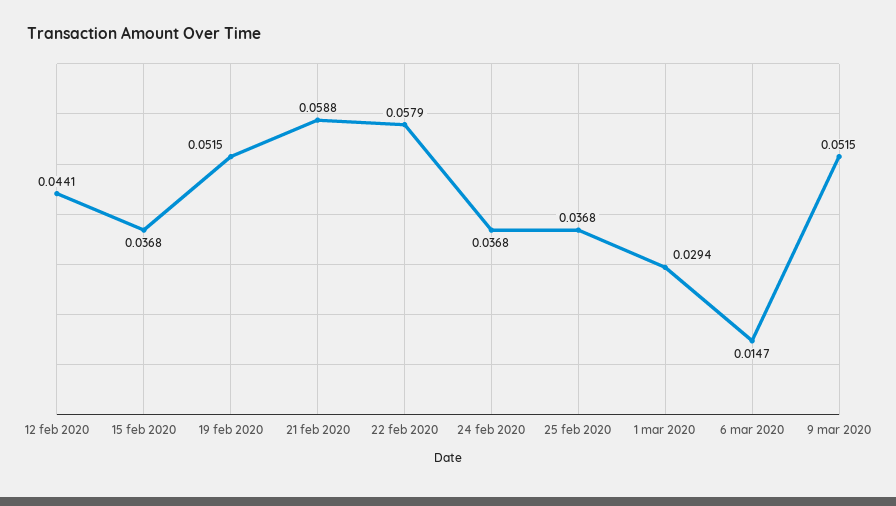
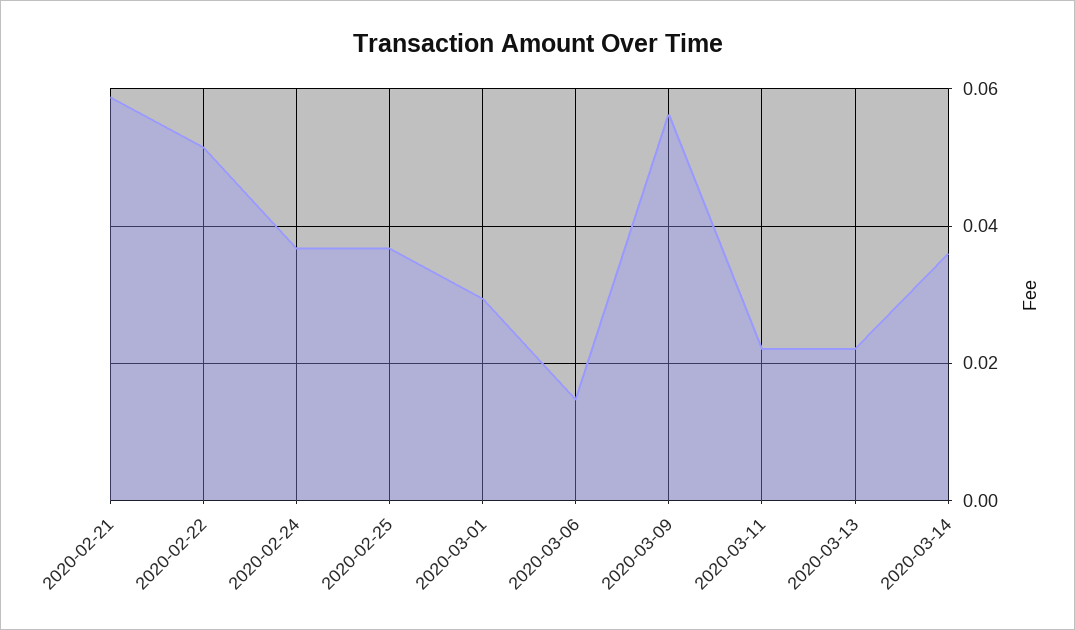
12 feb 2020: 0.0441 -> none
15 feb 2020: 0.0368 -> none
19 feb 2020: 0.0515 -> none
22 feb 2020: 0.0579 -> 0.052
9 mar 2020: 0.0515 -> 0.056
2020-03-11: none -> 0.022
2020-03-13: none -> 0.022
2020-03-14: none -> 0.036

